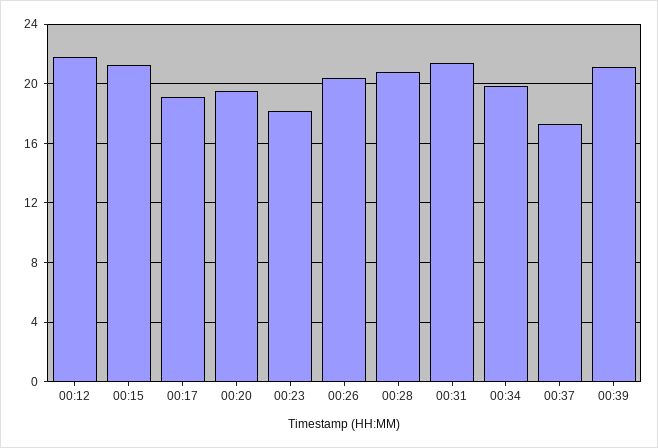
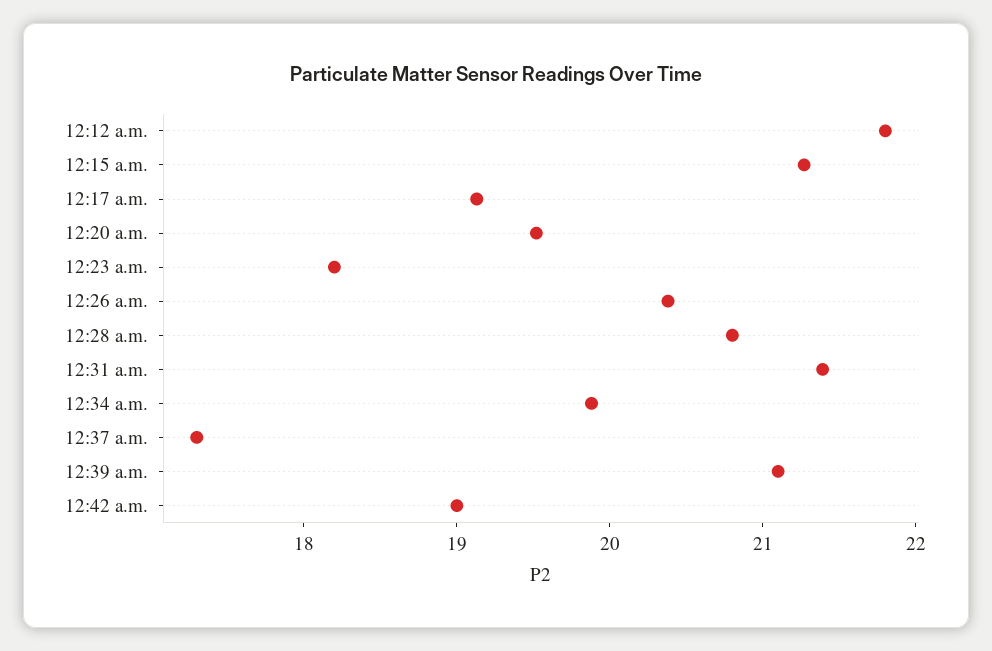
12:42 a.m.: none -> 19

